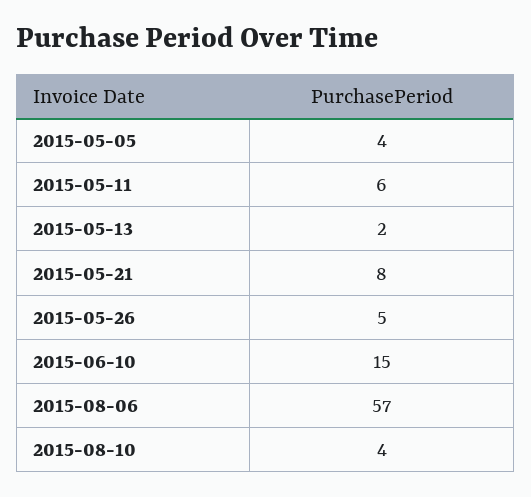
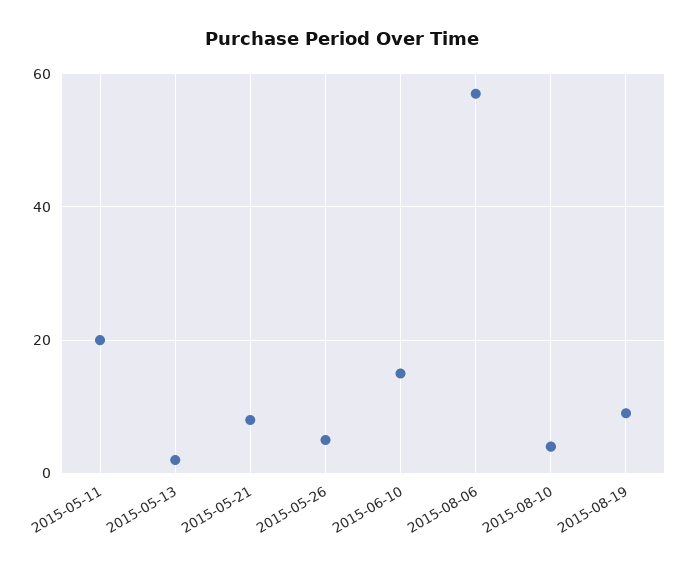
2015-05-05: 4 -> none
2015-05-11: 6 -> 20
2015-08-19: none -> 10

